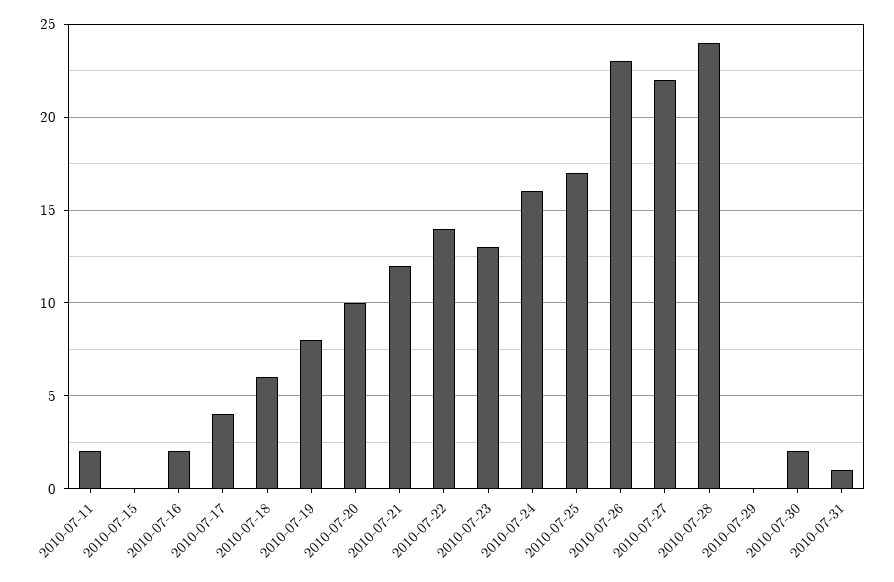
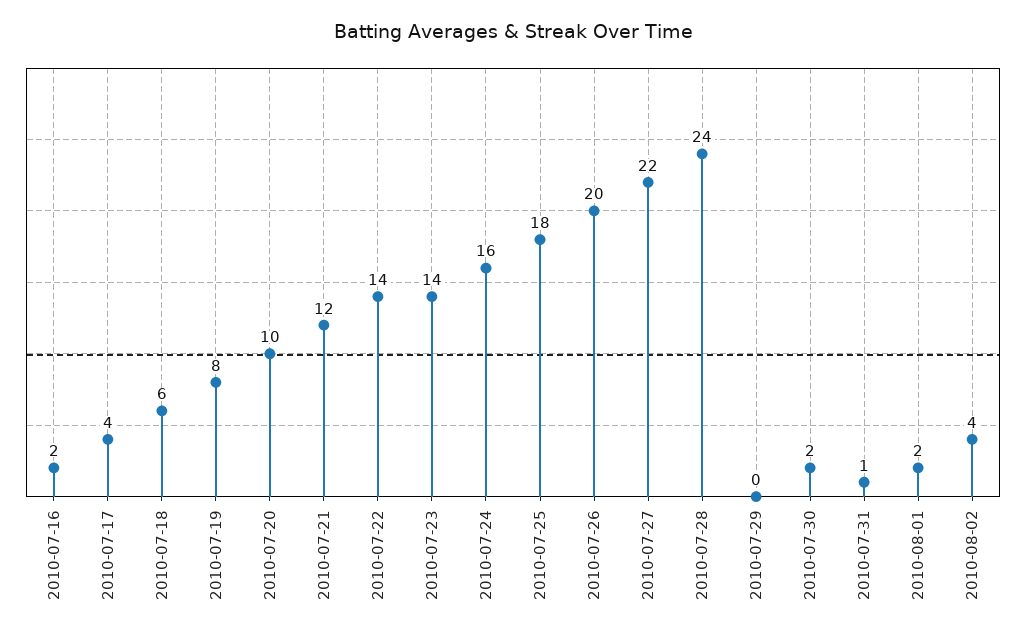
2010-07-11: 2 -> none
2010-07-15: 0 -> none
2010-07-23: 13 -> 14
2010-07-25: 17 -> 18
2010-07-26: 23 -> 20
2010-08-01: none -> 2
2010-08-02: none -> 4

